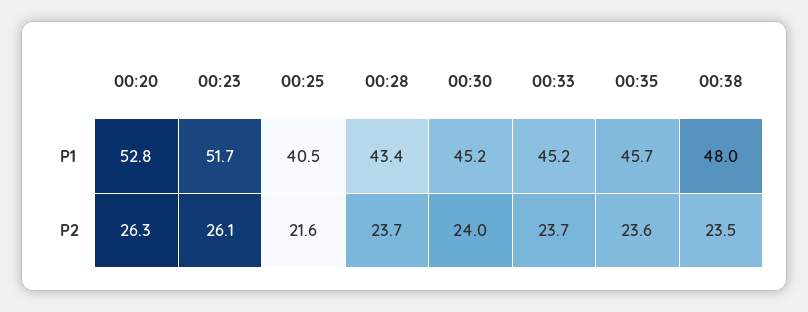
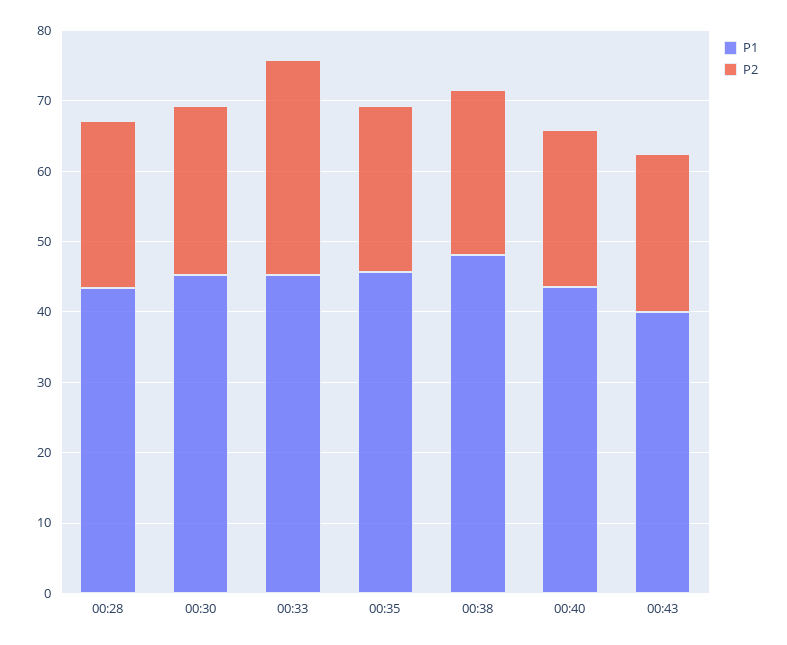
P1, 00:20: 52.8 -> none
P1, 00:23: 51.7 -> none
P1, 00:25: 40.5 -> none
P2, 00:20: 26.3 -> none
P2, 00:23: 26.1 -> none
P2, 00:25: 21.6 -> none
P2, 00:33: 23.7 -> 30
P1, 00:40: none -> 44
P2, 00:40: none -> 22
P1, 00:43: none -> 40
P2, 00:43: none -> 22

